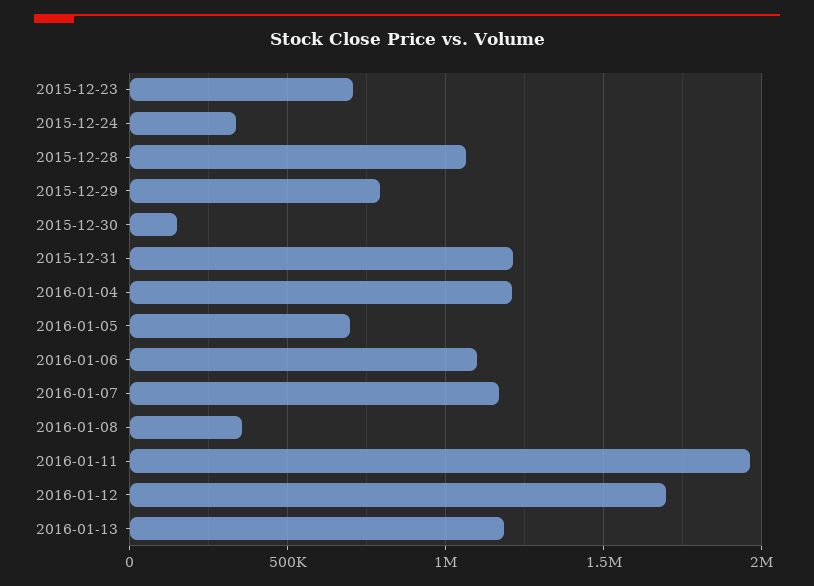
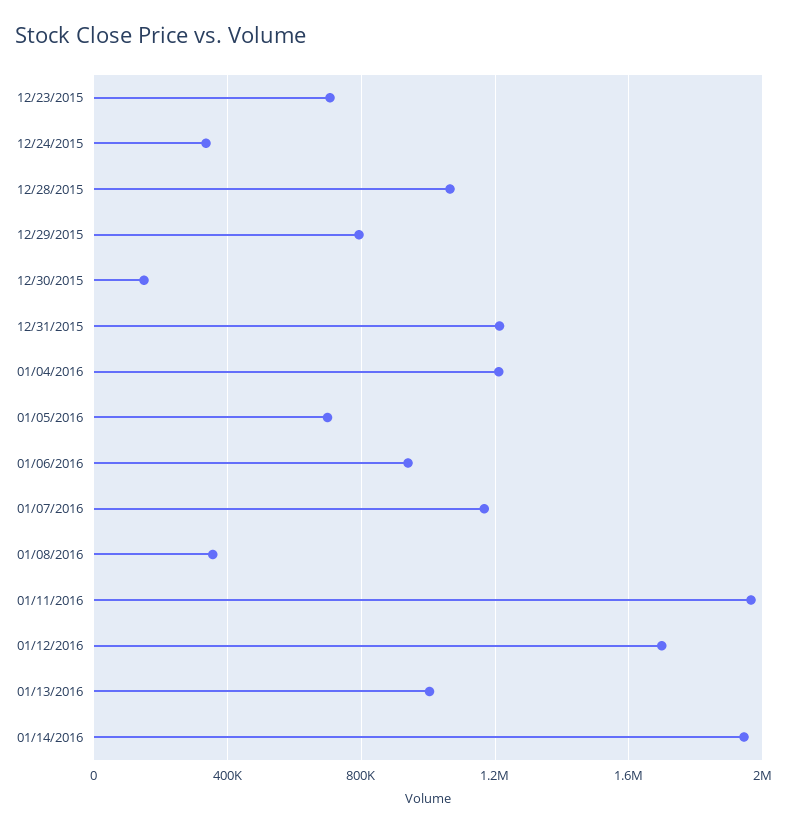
2016-01-06: 1100000 -> 950000
2016-01-13: 1200000 -> 1000000
01/14/2016: none -> 1950000

